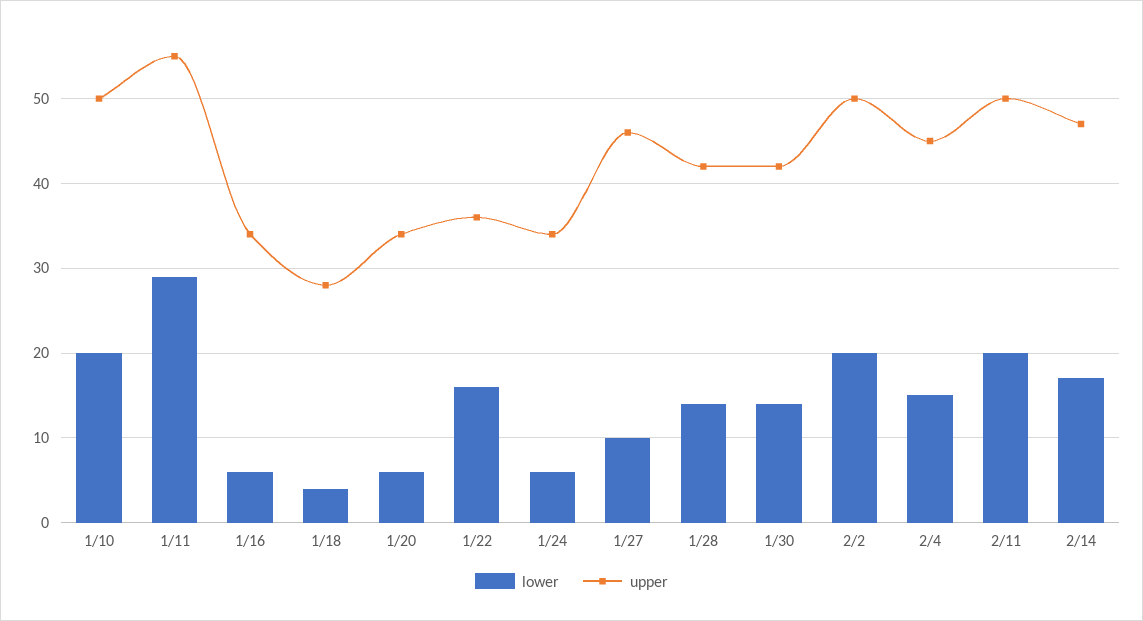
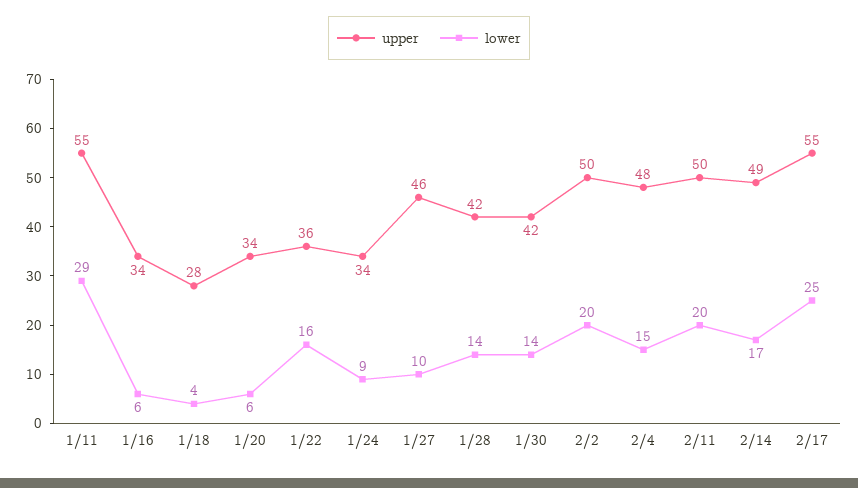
lower, 1/10: 20 -> none
upper, 1/10: 50 -> none
lower, 1/24: 6 -> 9
upper, 2/4: 45 -> 48
upper, 2/14: 47 -> 49
upper, 2/17: none -> 55
lower, 2/17: none -> 25

